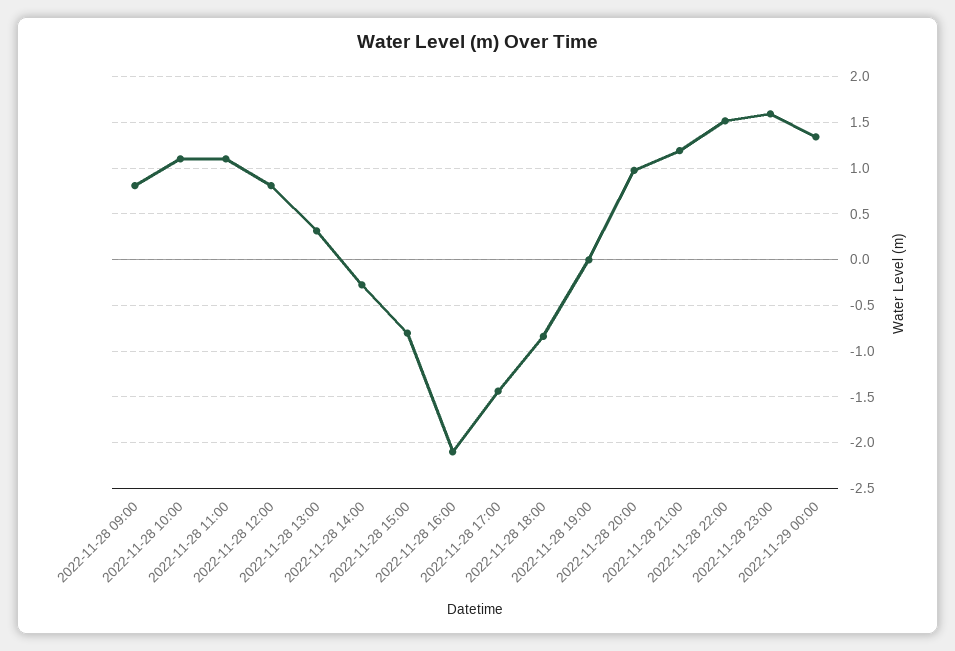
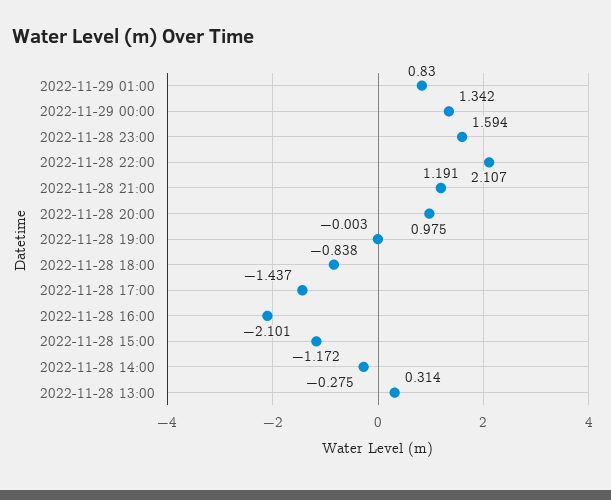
2022-11-28 09:00: 0.8 -> none
2022-11-28 10:00: 1.1 -> none
2022-11-28 11:00: 1.1 -> none
2022-11-28 12:00: 0.8 -> none
2022-11-28 15:00: -0.8 -> -1.172
2022-11-28 22:00: 1.5 -> 2.107
2022-11-29 01:00: none -> 0.83

